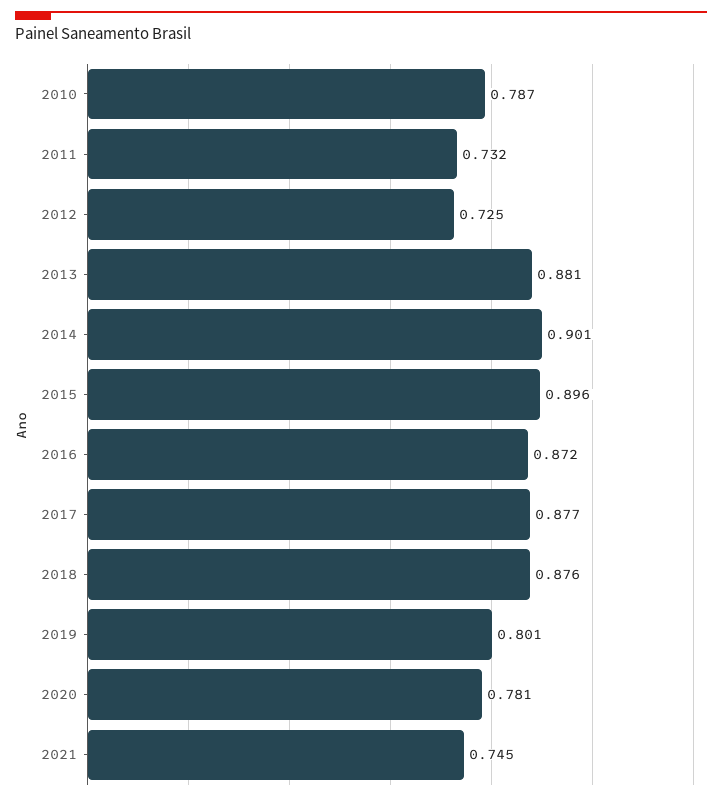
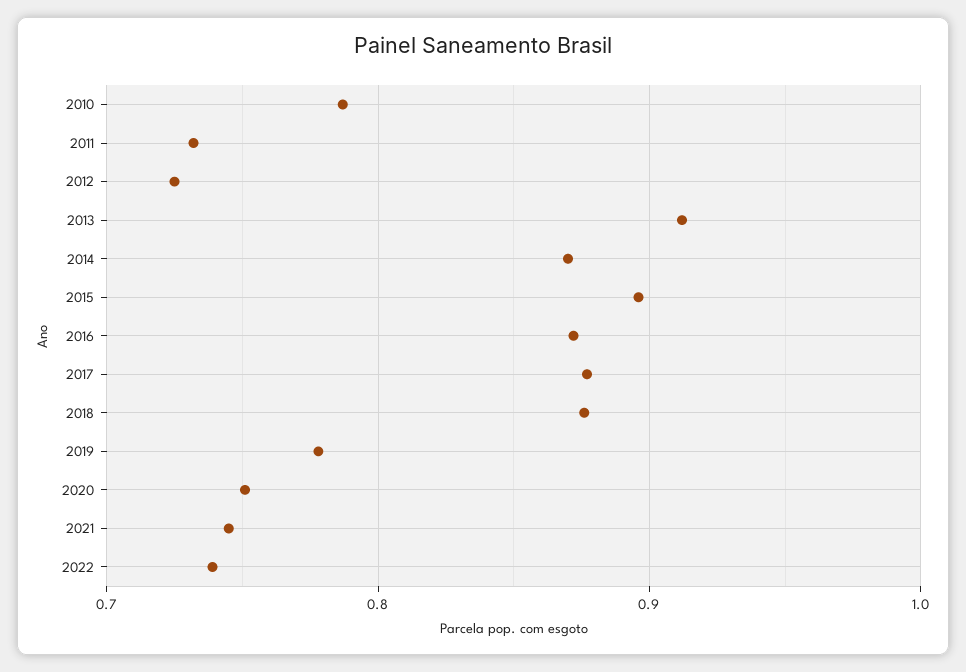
2013: 0.881 -> 0.91
2014: 0.901 -> 0.87
2019: 0.801 -> 0.78
2020: 0.781 -> 0.75
2022: none -> 0.74

